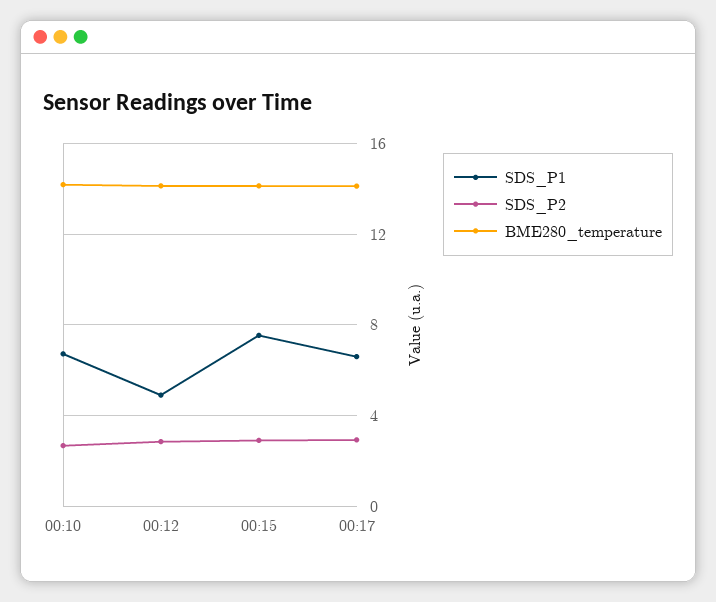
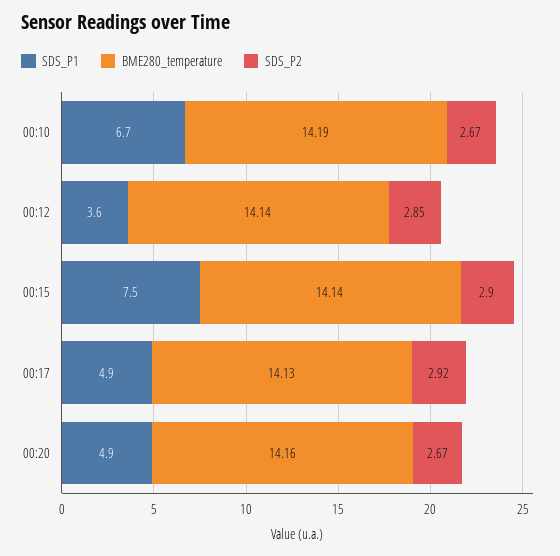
SDS_P1, 00:12: 5 -> 3.6
SDS_P1, 00:17: 6.5 -> 4.9
SDS_P1, 00:20: none -> 4.9
BME280_temperature, 00:20: none -> 14.16
SDS_P2, 00:20: none -> 2.67

